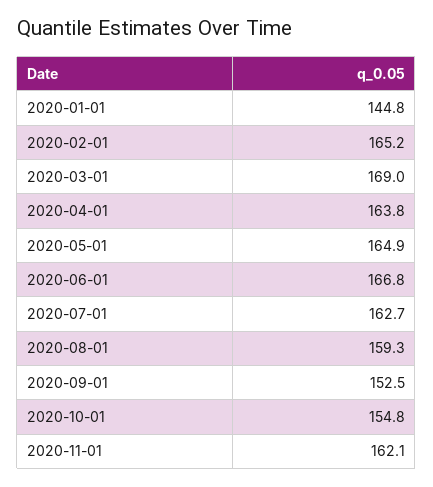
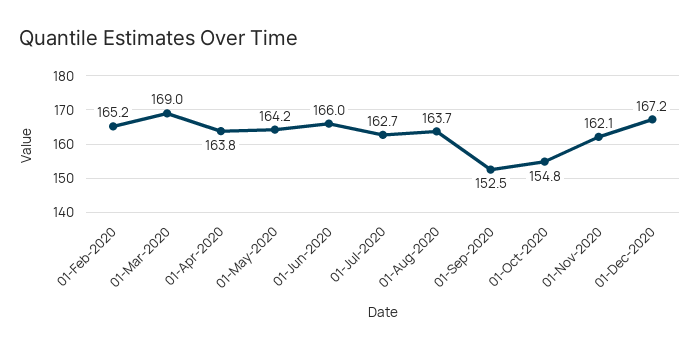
2020-01-01: 144.8 -> none
2020-05-01: 164.9 -> 164.2
2020-06-01: 166.8 -> 166
2020-08-01: 159.3 -> 163.7
01-Dec-2020: none -> 167.2

